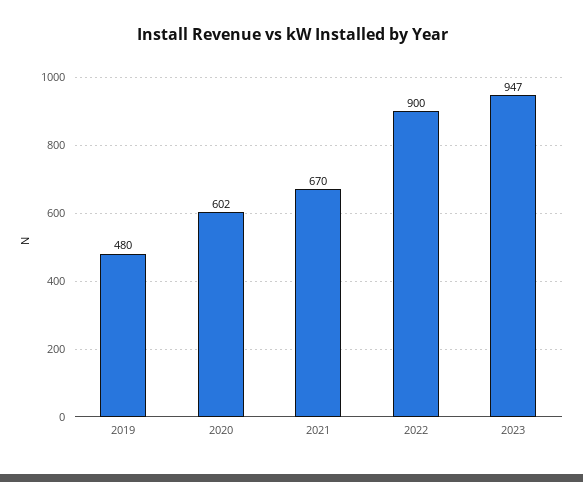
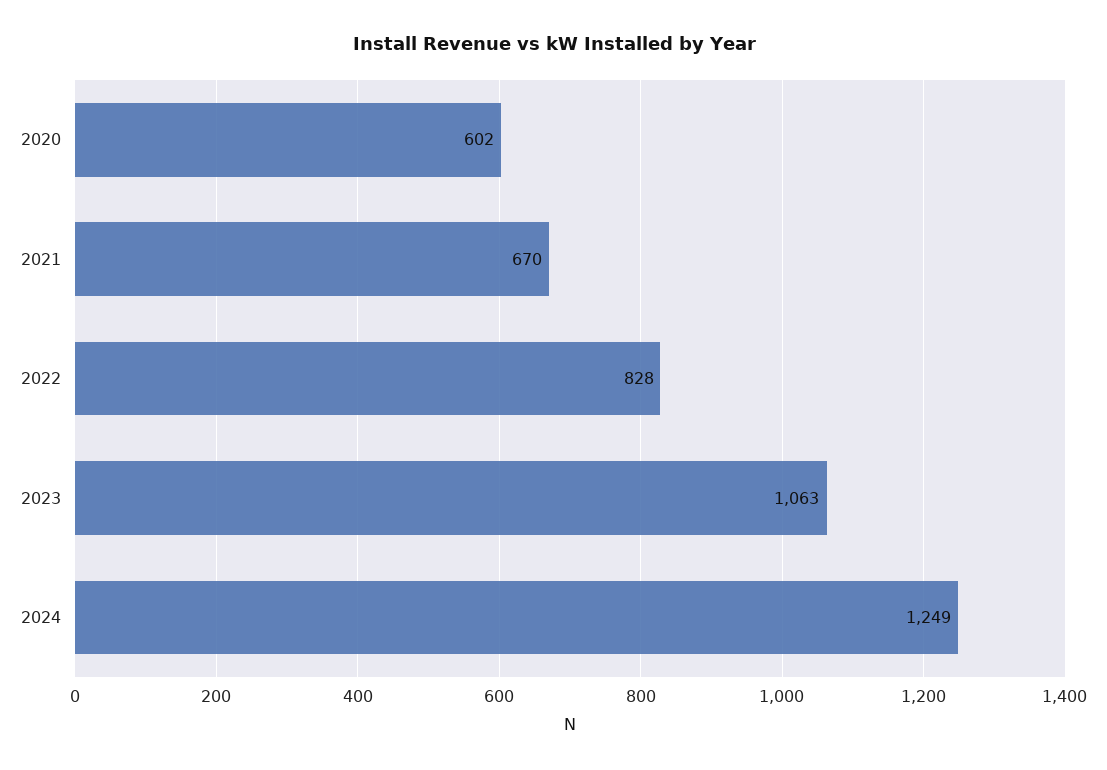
2019: 480 -> none
2022: 900 -> 828
2023: 947 -> 1063
2024: none -> 1249

